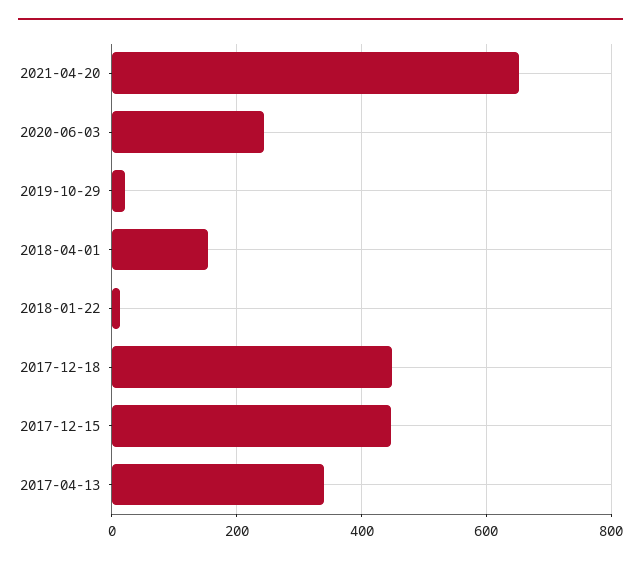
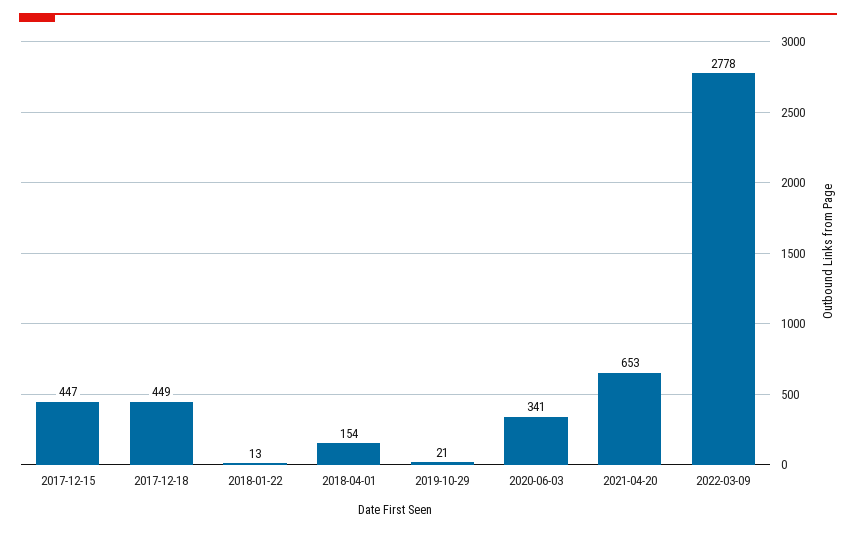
2020-06-03: 240 -> 341
2017-04-13: 340 -> none
2022-03-09: none -> 2778

